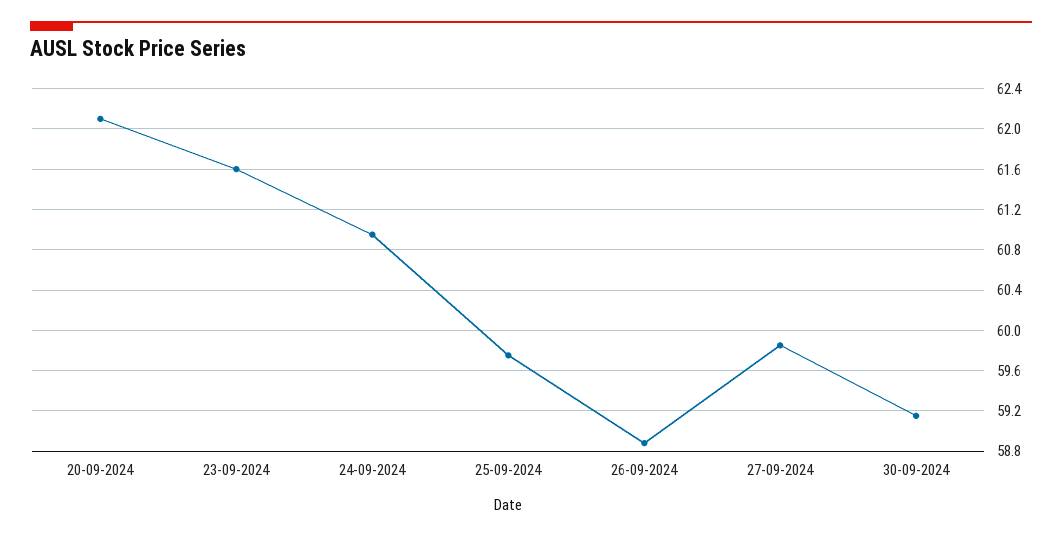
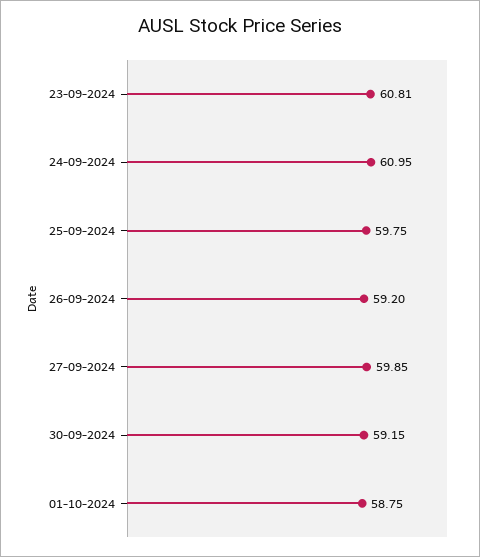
20-09-2024: 62.1 -> none
23-09-2024: 61.6 -> 60.81
26-09-2024: 58.9 -> 59.2
01-10-2024: none -> 58.75

